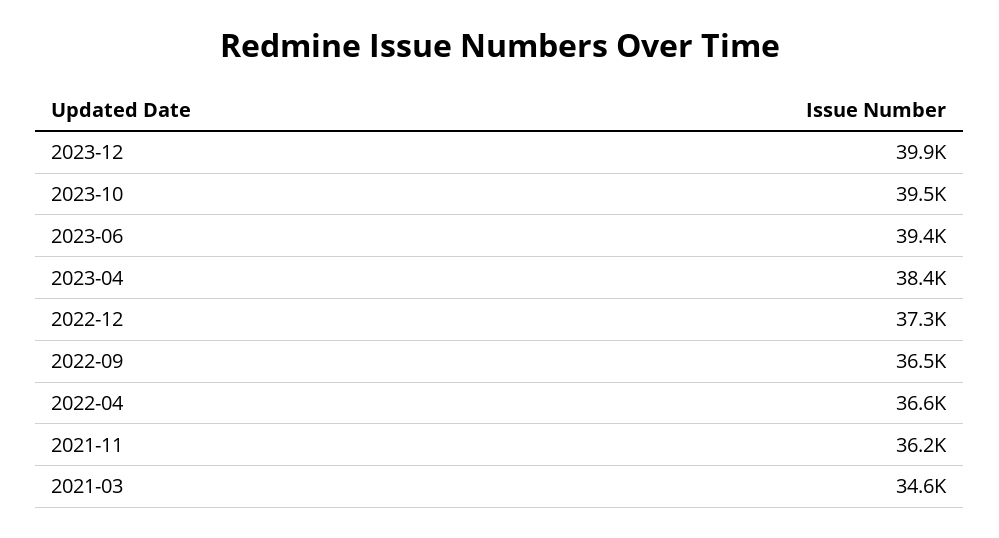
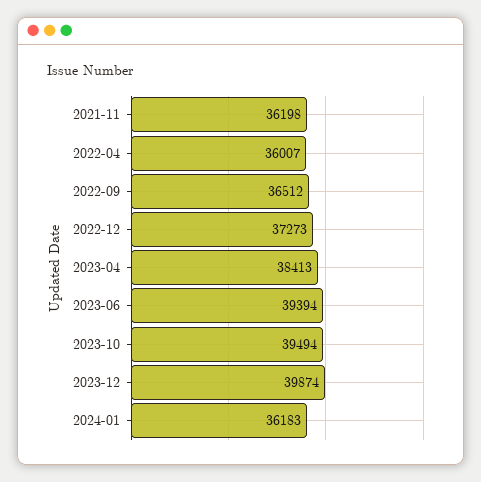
2022-04: 36600 -> 36007
2021-03: 34600 -> none
2024-01: none -> 36183

